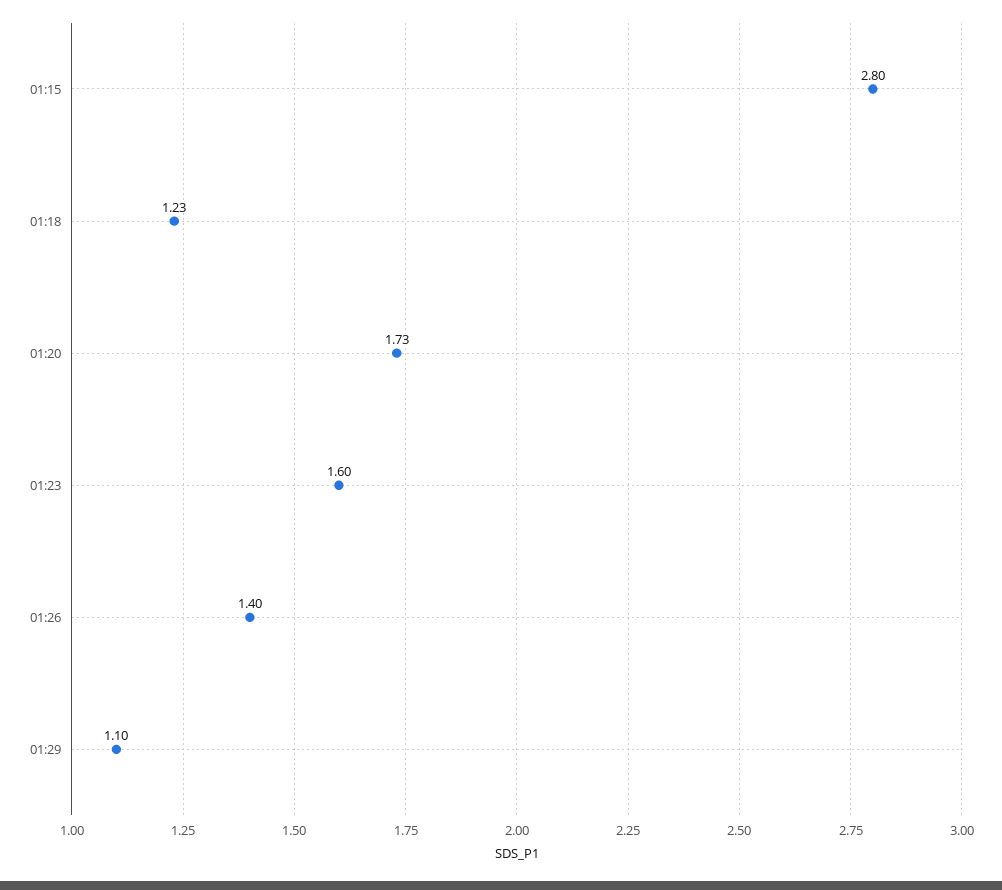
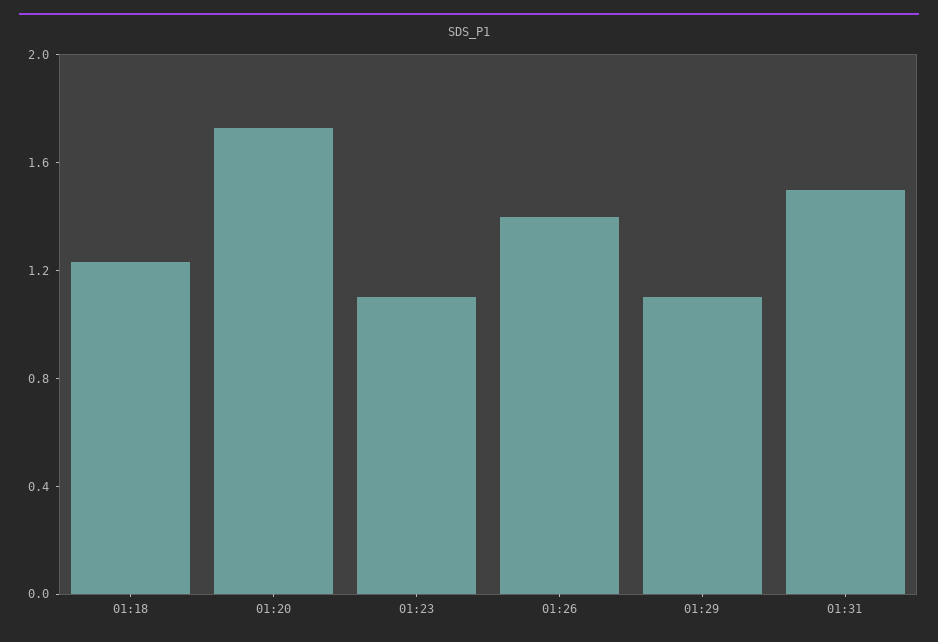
01:15: 2.8 -> none
01:23: 1.6 -> 1.1
01:31: none -> 1.5

